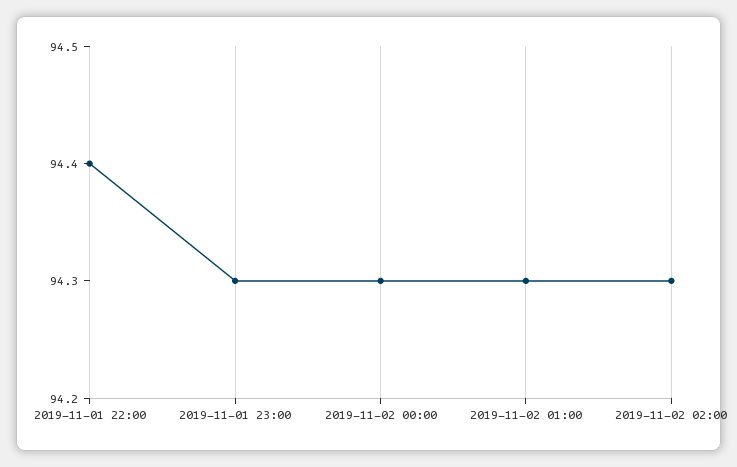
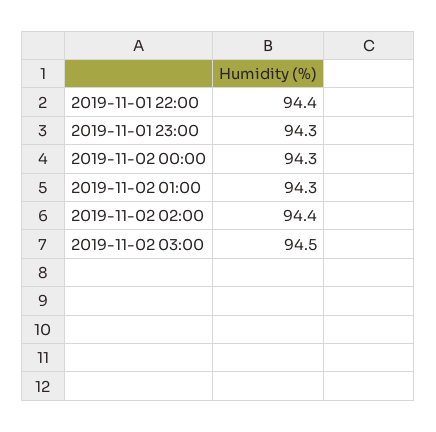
2019-11-02 02:00: 94.3 -> 94.4
2019-11-02 03:00: none -> 94.5

